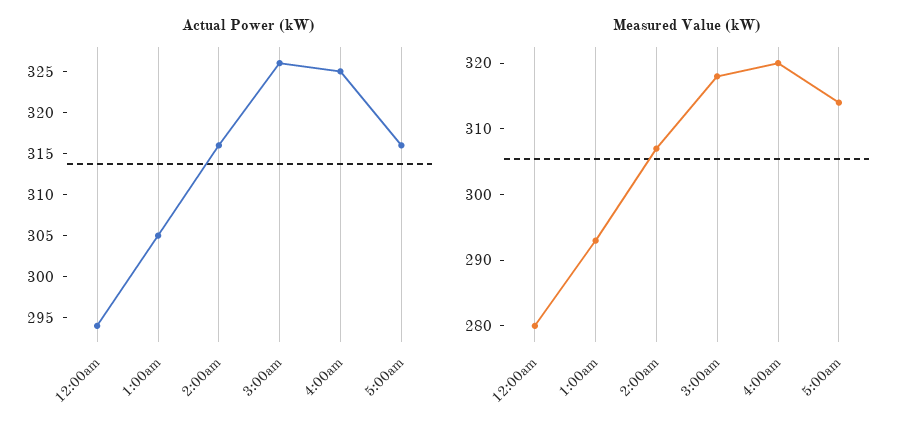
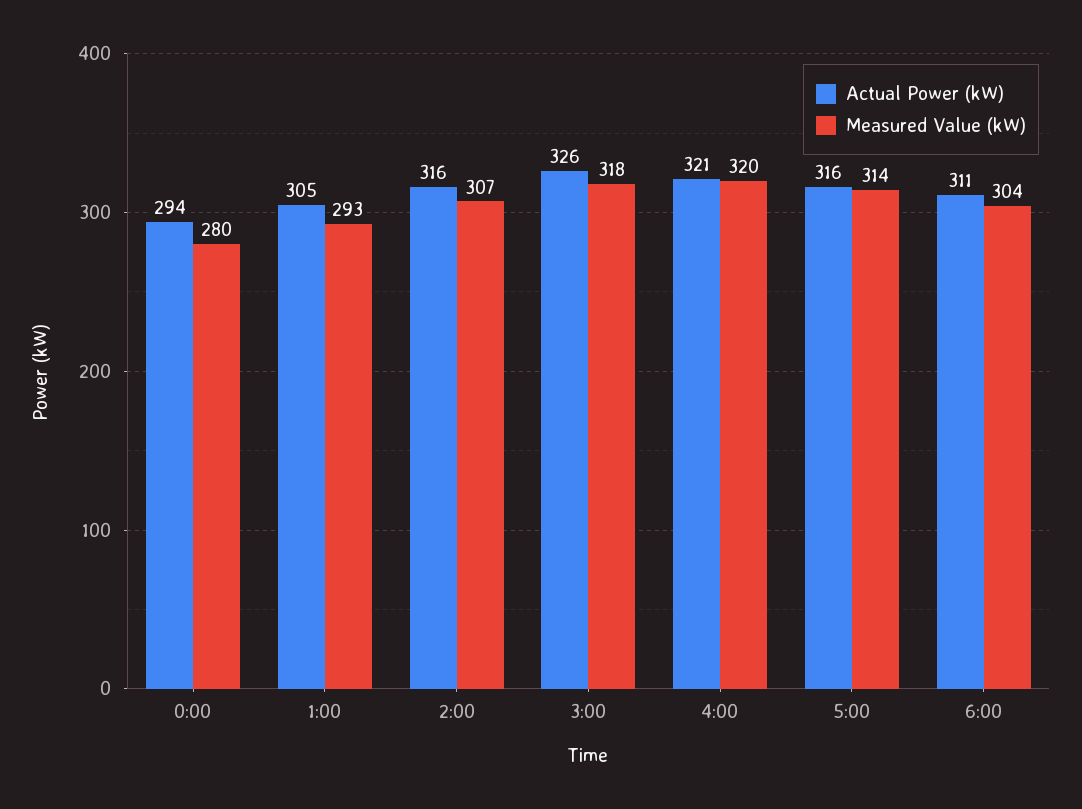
Actual Power (kW), 4:00am: 325 -> 321
Actual Power (kW), 6:00: none -> 311
Measured Value (kW), 6:00: none -> 304

